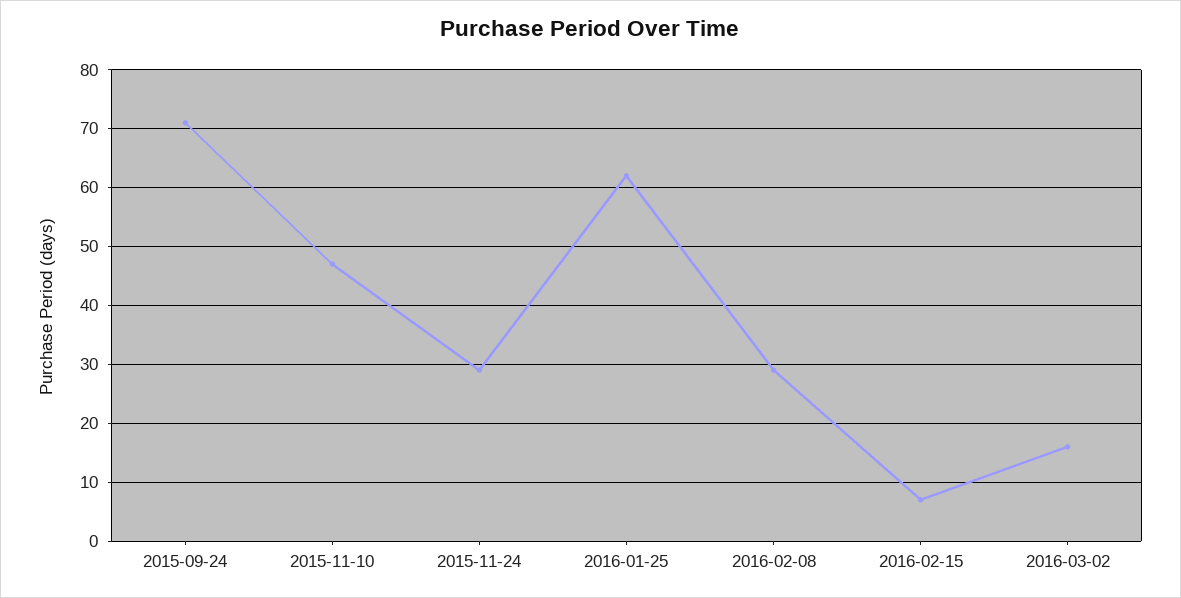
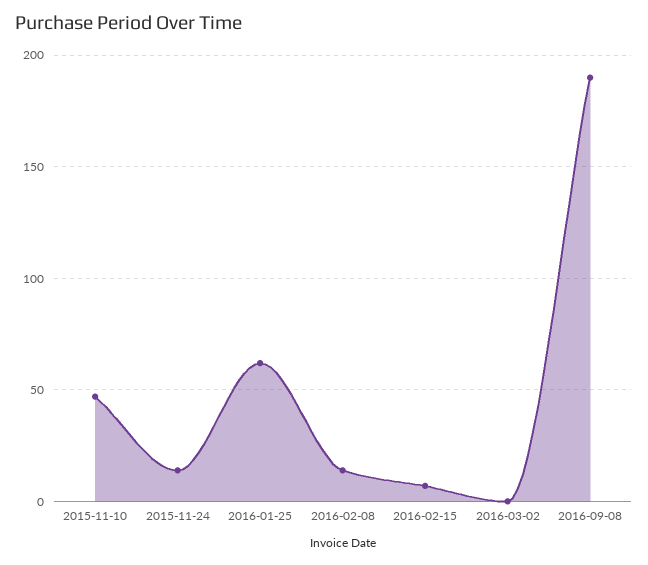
2015-09-24: 70 -> none
2015-11-24: 30 -> 15
2016-02-08: 30 -> 15
2016-03-02: 15 -> 0
2016-09-08: none -> 190

